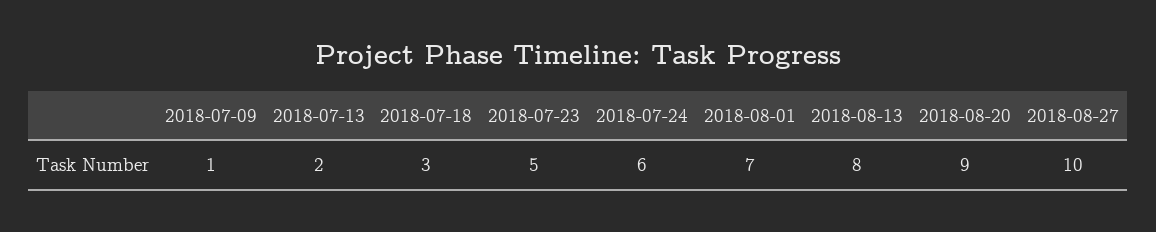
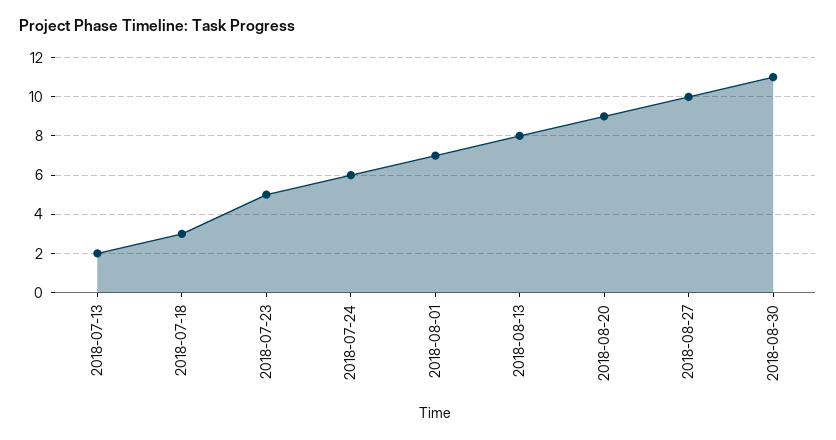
2018-07-09: 1 -> none
2018-08-30: none -> 11

